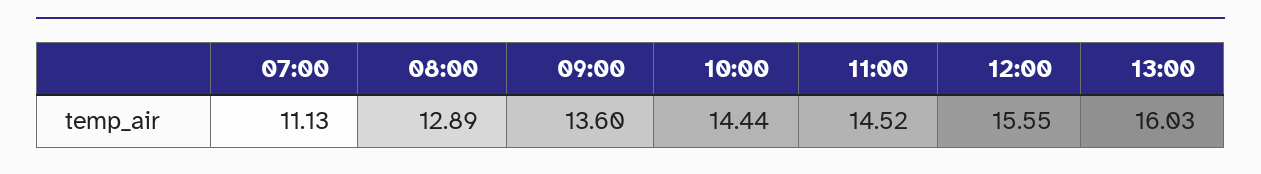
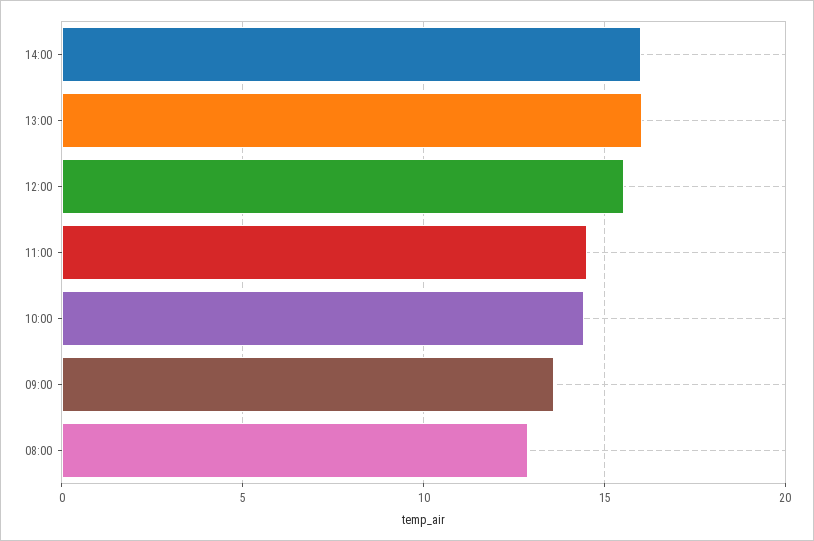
07:00: 11.13 -> none
14:00: none -> 16

